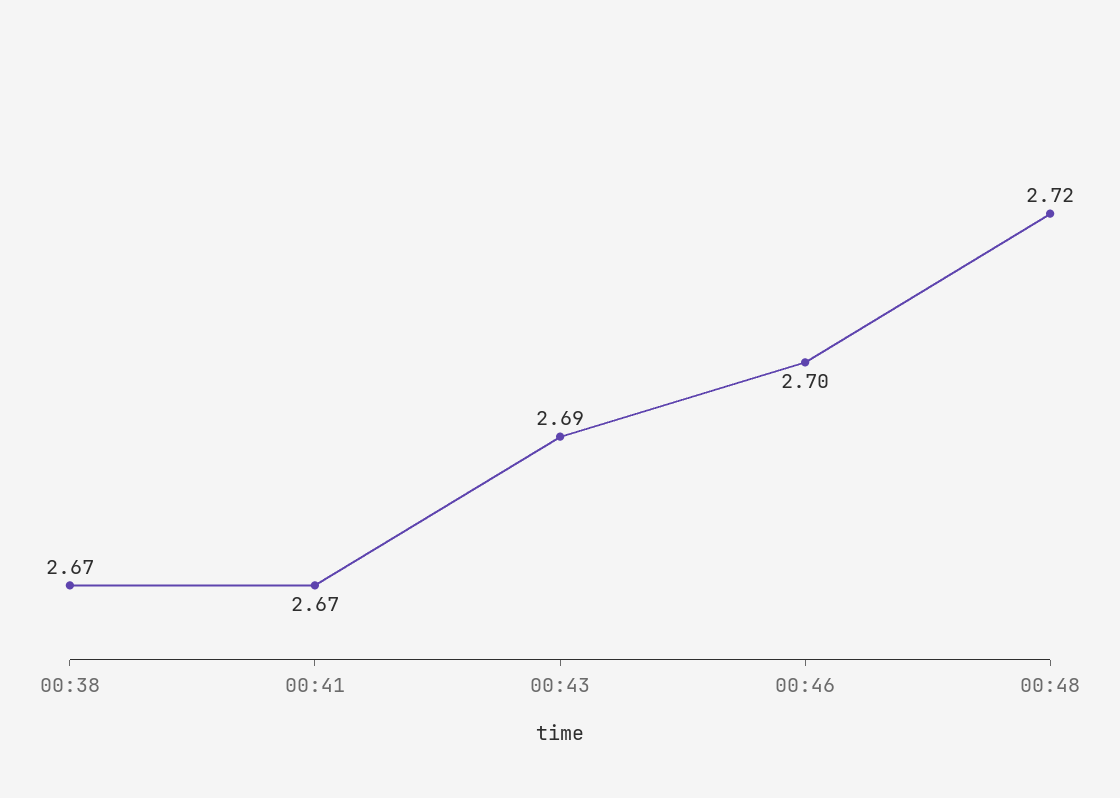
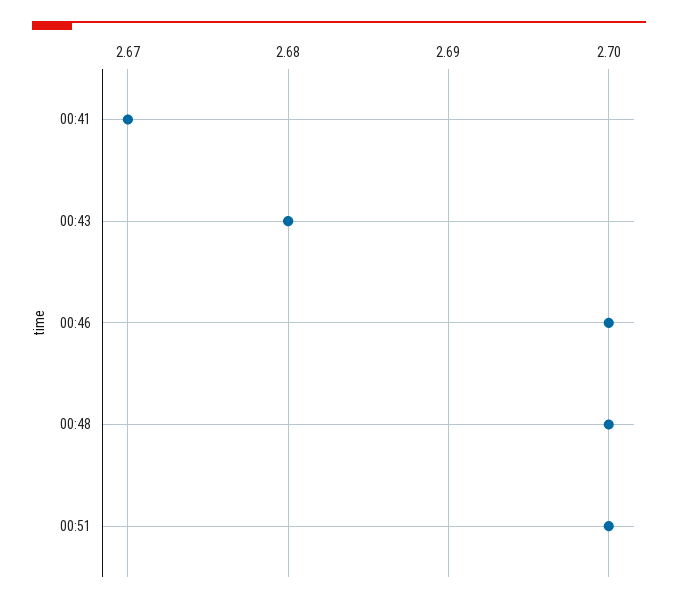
00:38: 2.67 -> none
00:43: 2.69 -> 2.68
00:48: 2.72 -> 2.7
00:51: none -> 2.7

